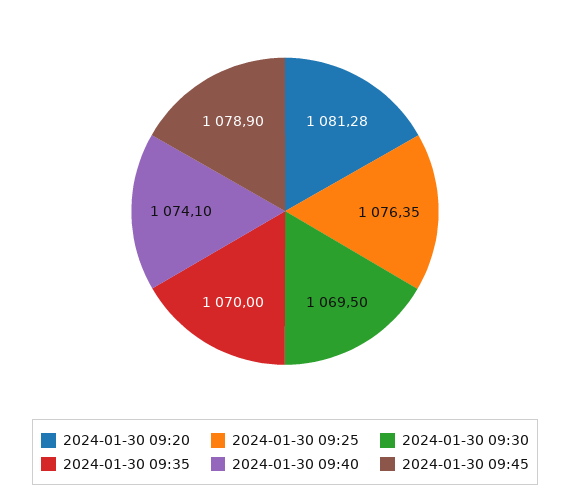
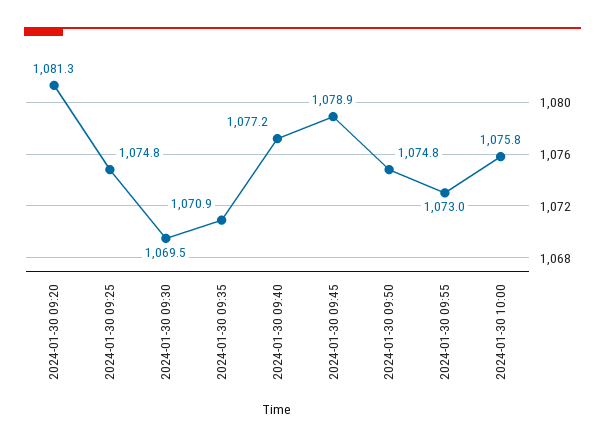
2024-01-30 09:25: 1076.35 -> 1074.8
2024-01-30 09:35: 1070 -> 1070.9
2024-01-30 09:40: 1074.1 -> 1077.2
2024-01-30 09:50: none -> 1074.8
2024-01-30 09:55: none -> 1073
2024-01-30 10:00: none -> 1075.8

